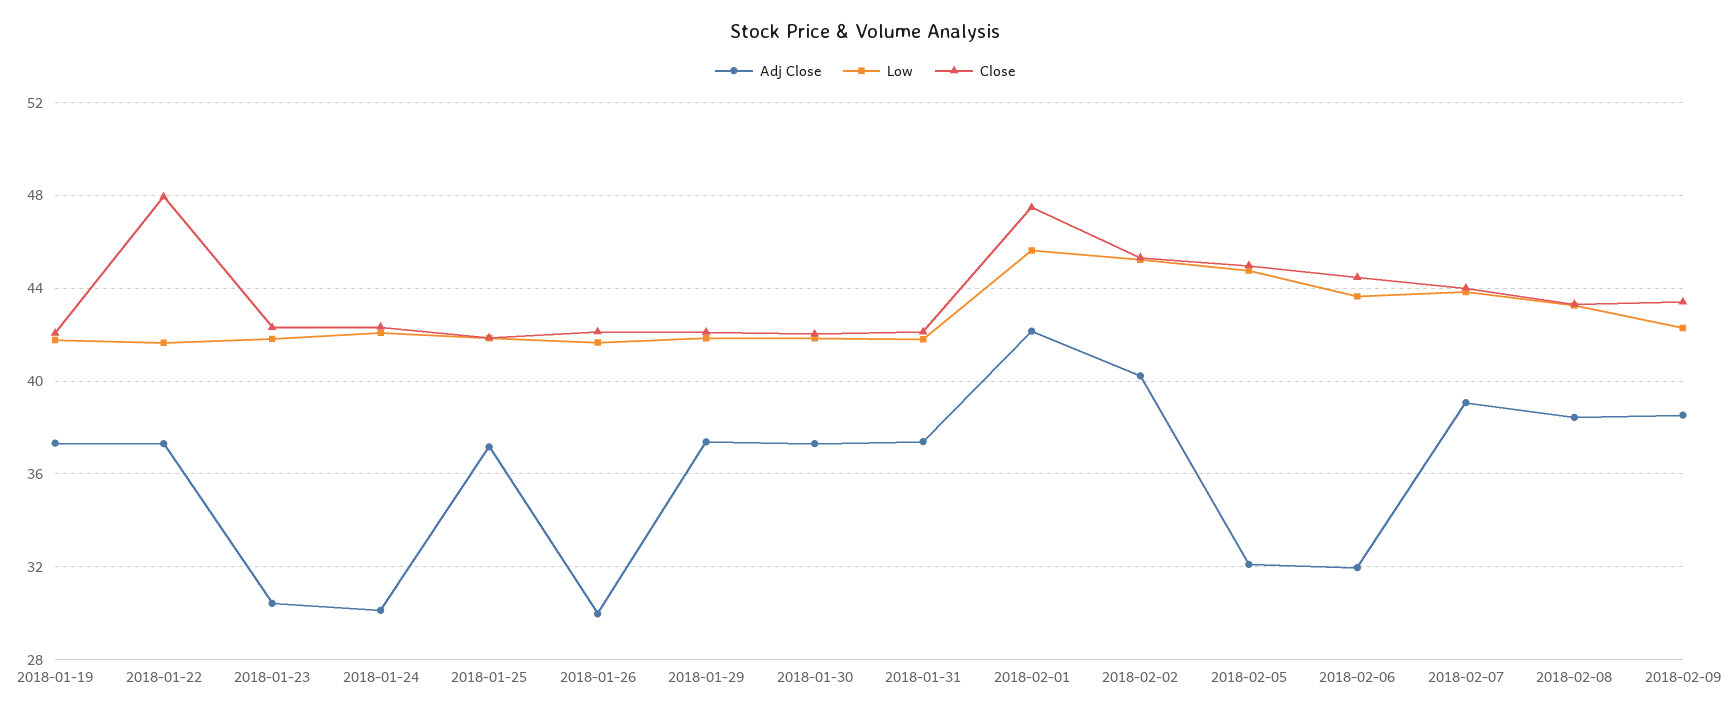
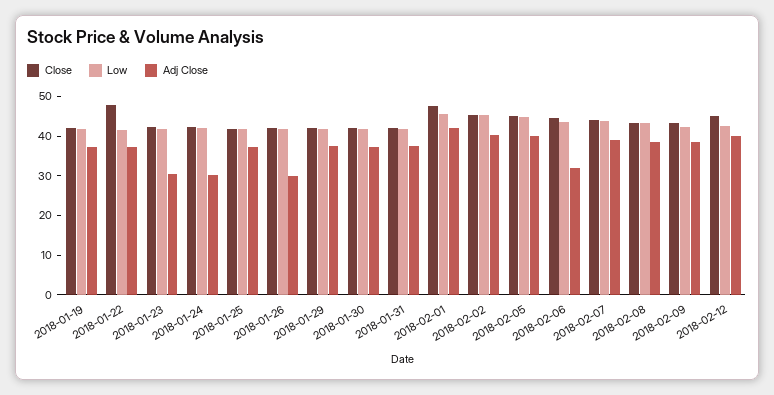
Adj Close, 2018-02-05: 32 -> 40
Close, 2018-02-12: none -> 45
Low, 2018-02-12: none -> 42.5
Adj Close, 2018-02-12: none -> 40

